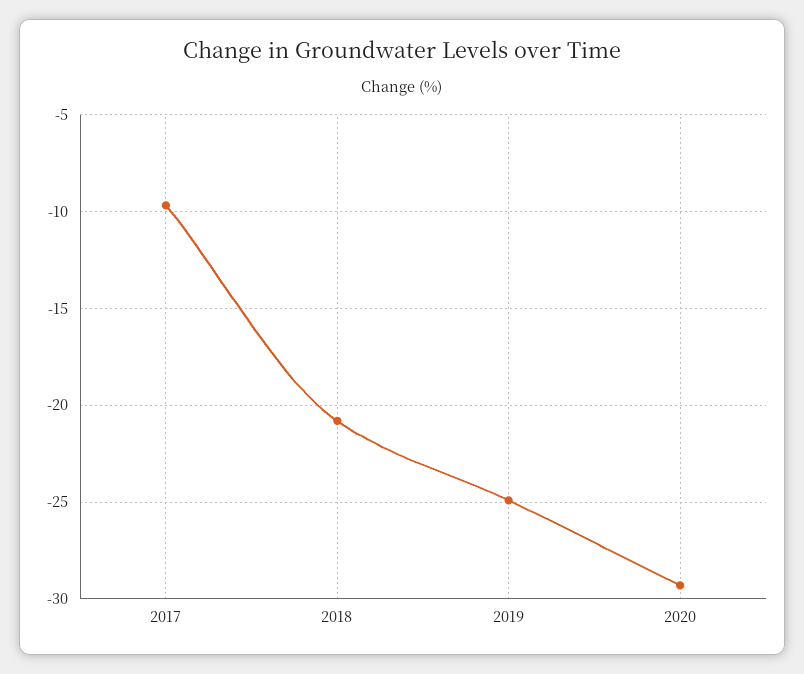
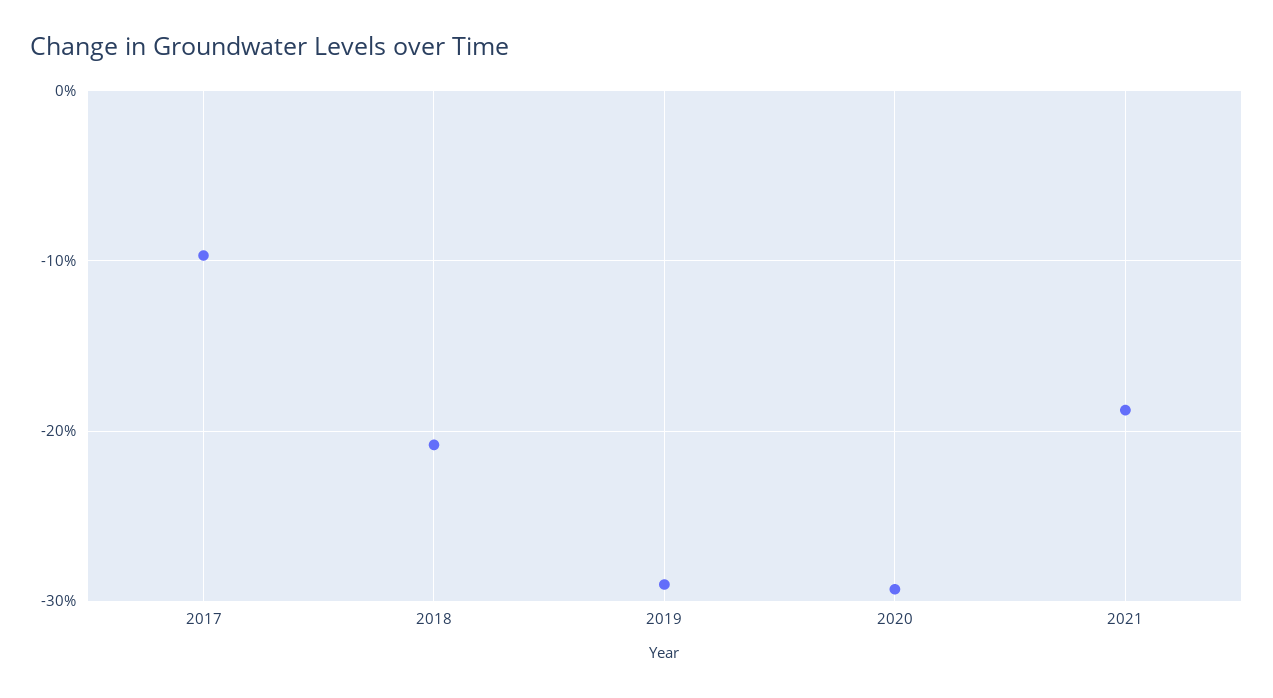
2019: -25 -> -29
2021: none -> -19

